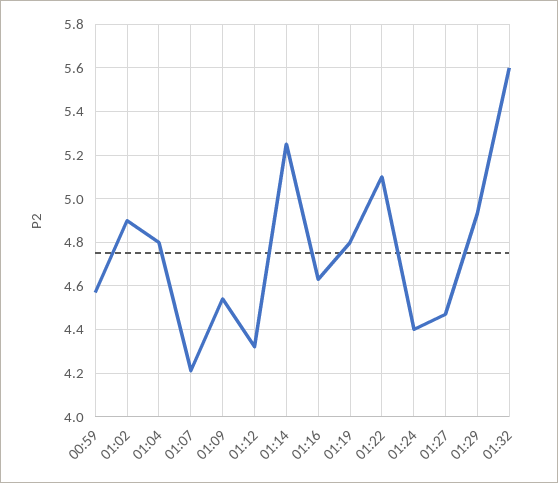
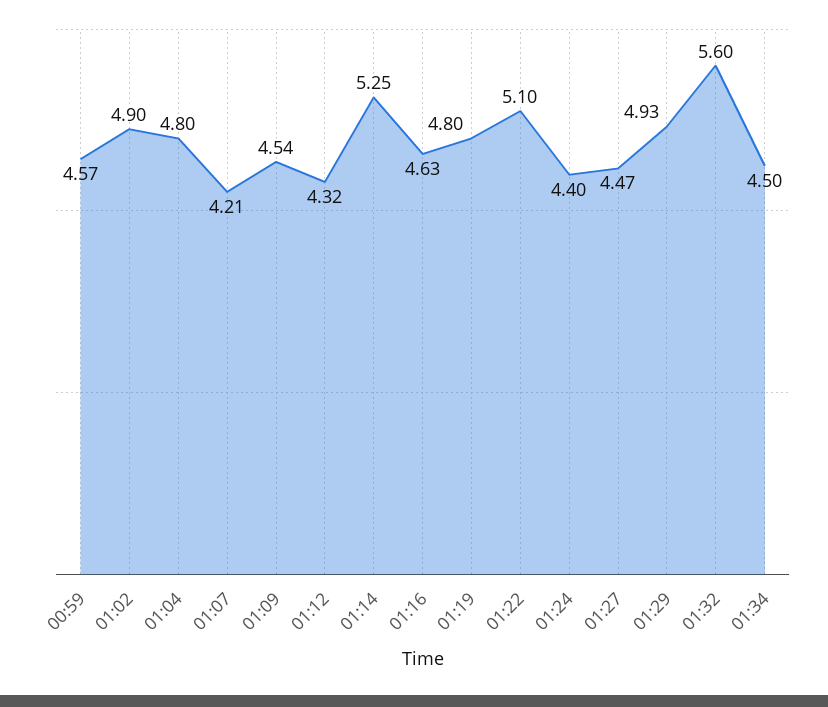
01:34: none -> 4.5

